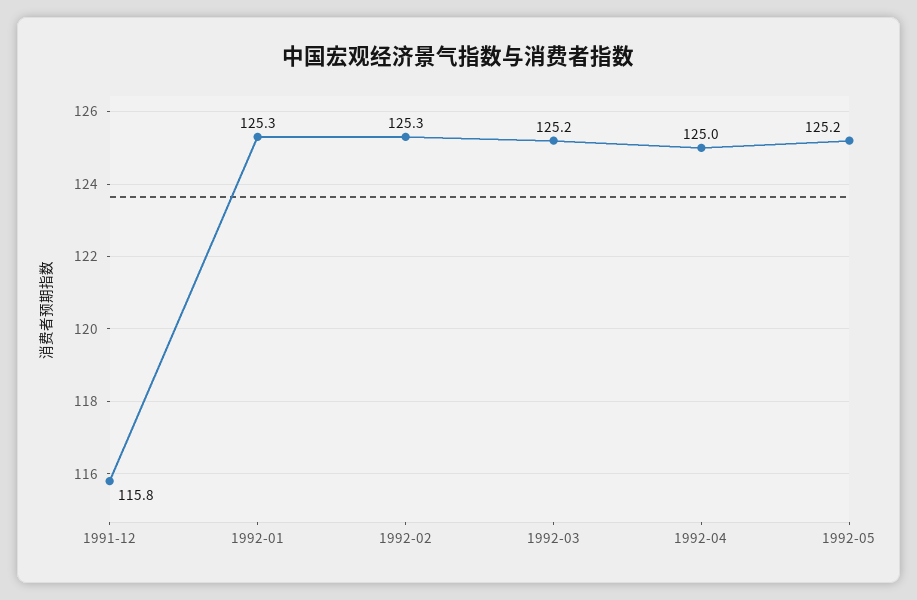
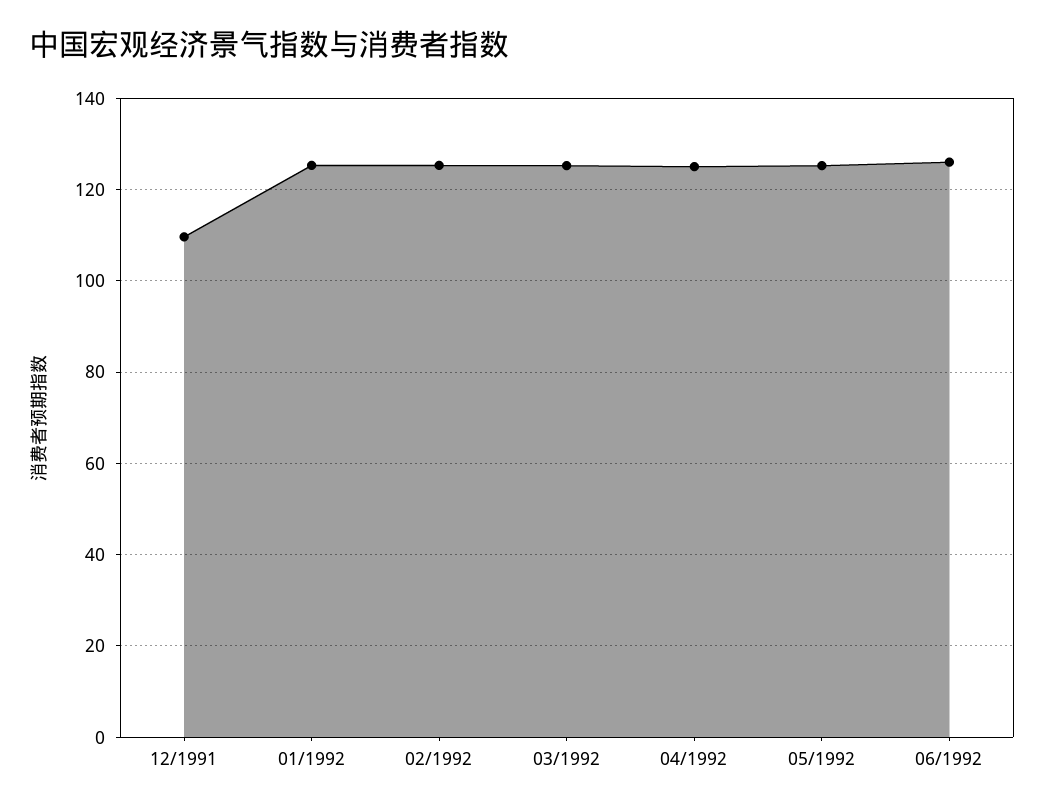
1991-12: 115.8 -> 110
06/1992: none -> 126

